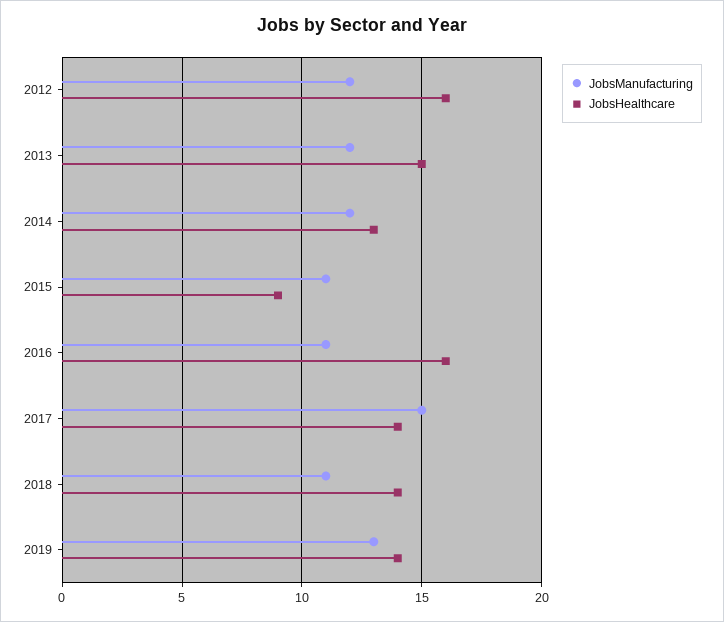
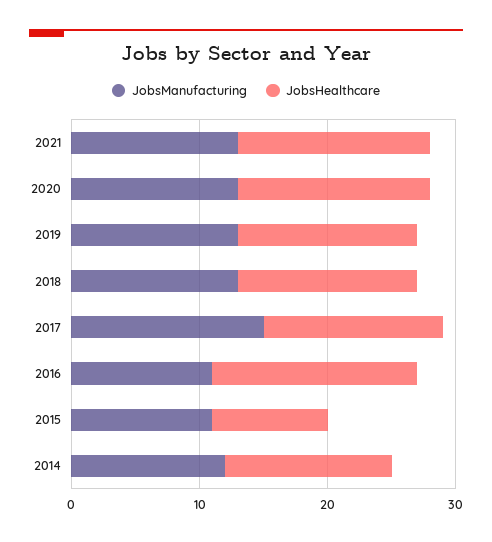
JobsManufacturing, 2012: 12 -> none
JobsHealthcare, 2012: 16 -> none
JobsManufacturing, 2013: 12 -> none
JobsHealthcare, 2013: 15 -> none
JobsManufacturing, 2018: 11 -> 13
JobsManufacturing, 2021: none -> 13
JobsHealthcare, 2021: none -> 15
JobsManufacturing, 2020: none -> 13
JobsHealthcare, 2020: none -> 15

